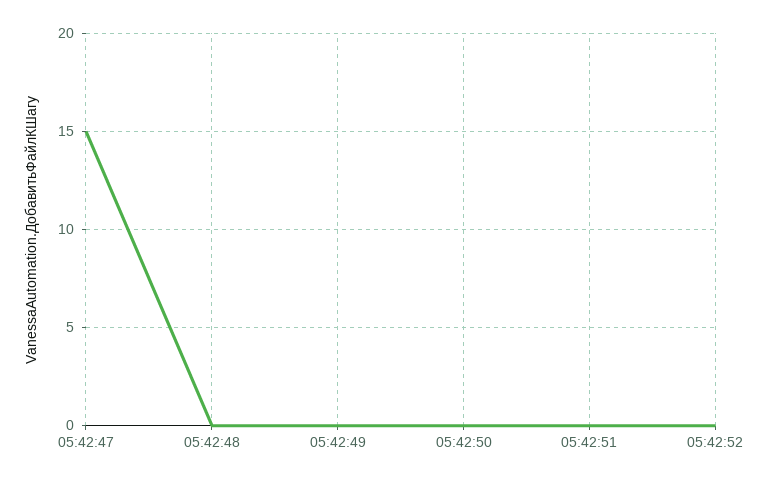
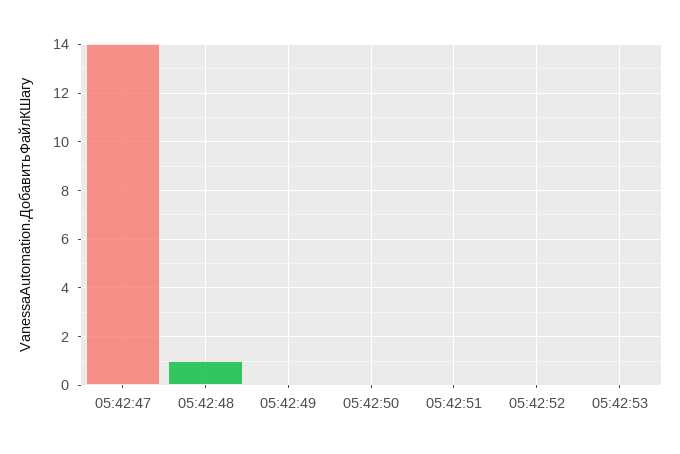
05:42:47: 15 -> 14
05:42:48: 0 -> 1
05:42:53: none -> 0

